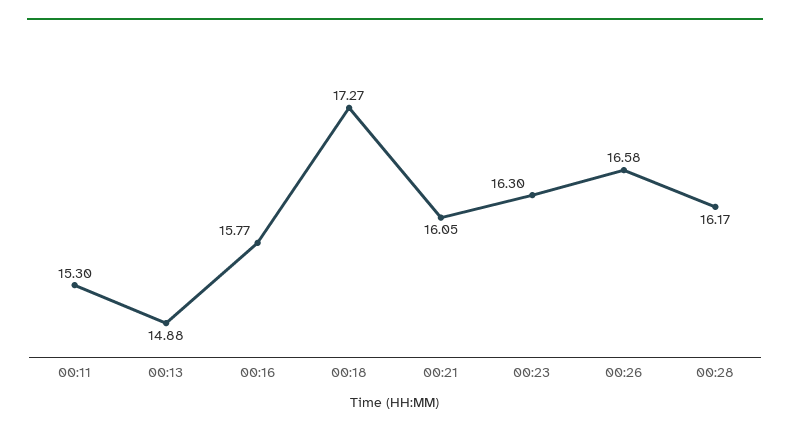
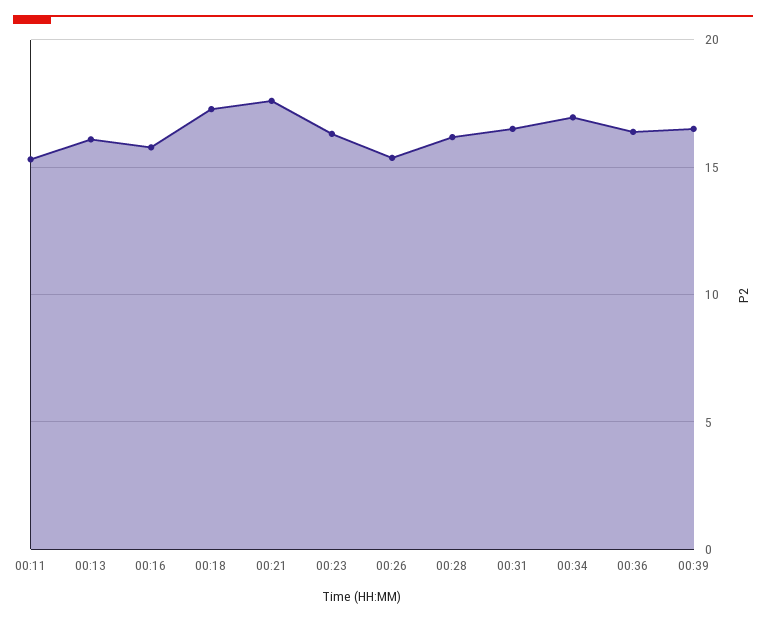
00:13: 14.88 -> 16
00:21: 16.05 -> 17.5
00:26: 16.58 -> 15.5
00:31: none -> 16.5
00:34: none -> 17
00:36: none -> 16.5
00:39: none -> 16.5

